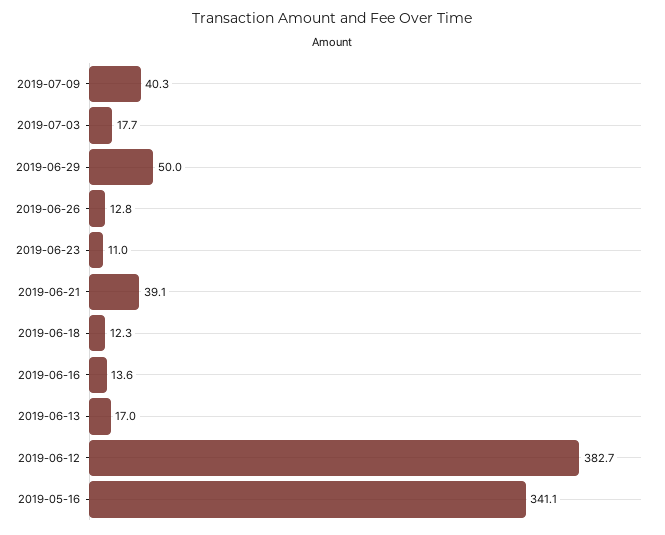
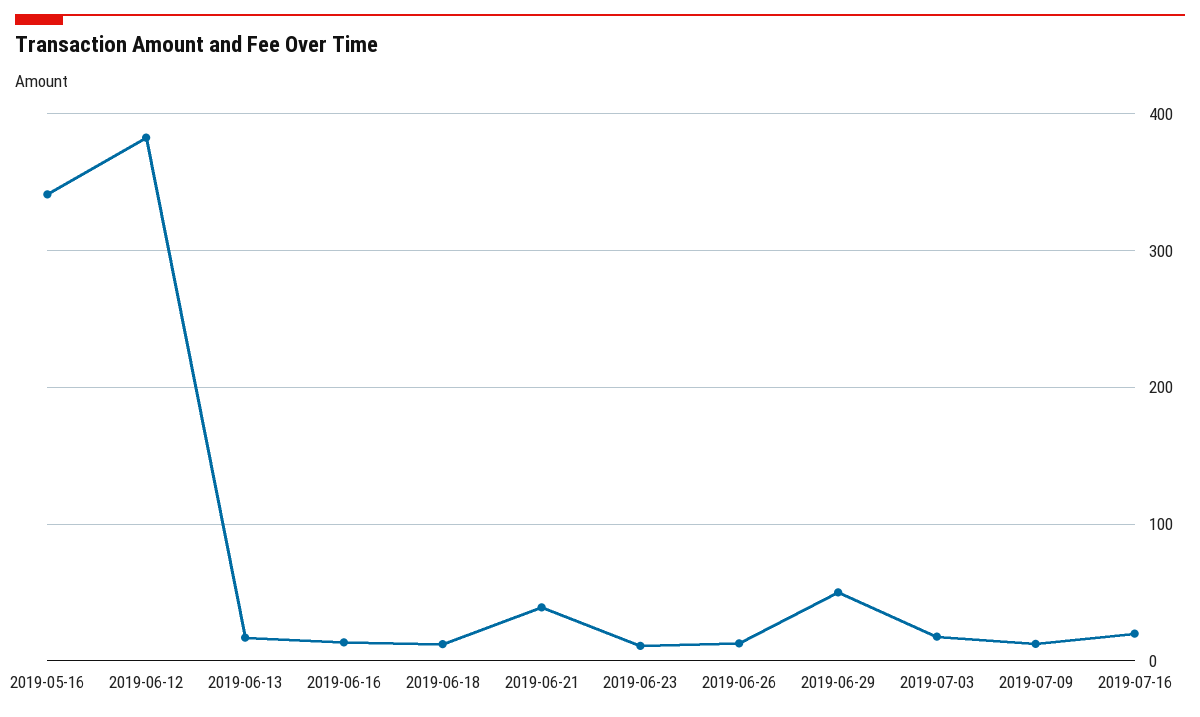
2019-07-09: 40.3 -> 10
2019-07-16: none -> 20

